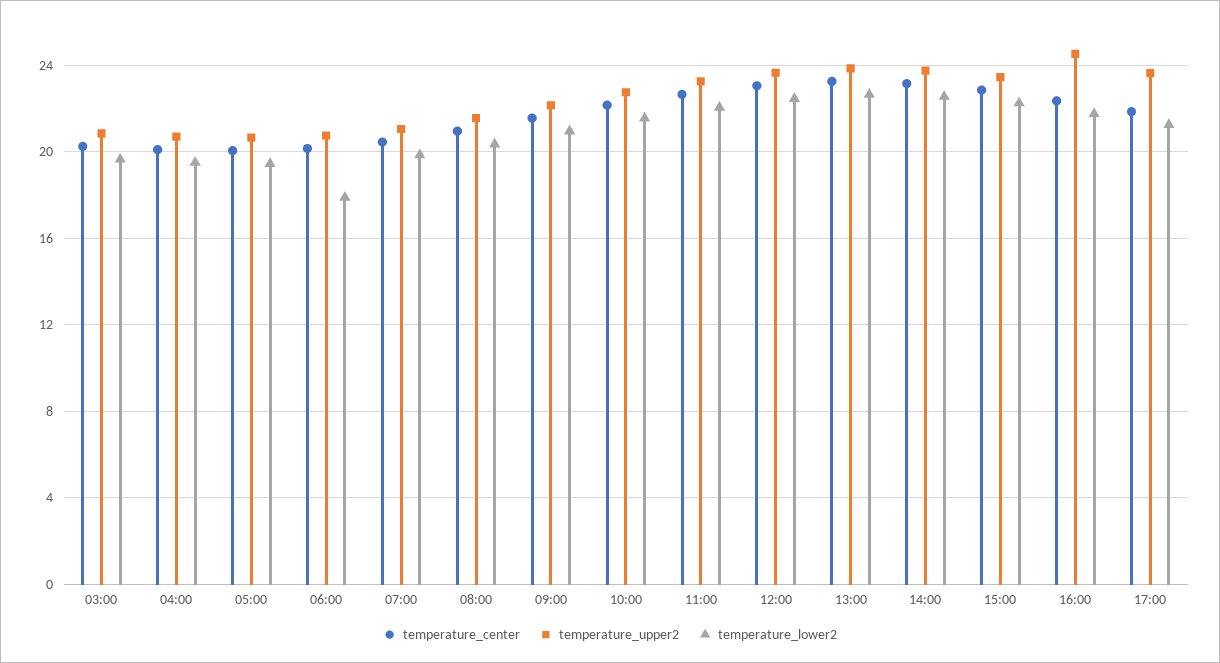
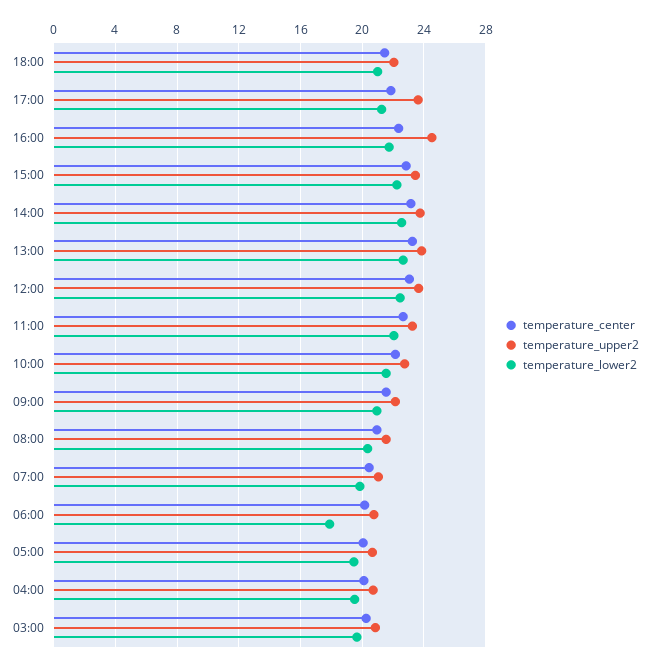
temperature_center, 18:00: none -> 21.5
temperature_upper2, 18:00: none -> 22
temperature_lower2, 18:00: none -> 21

